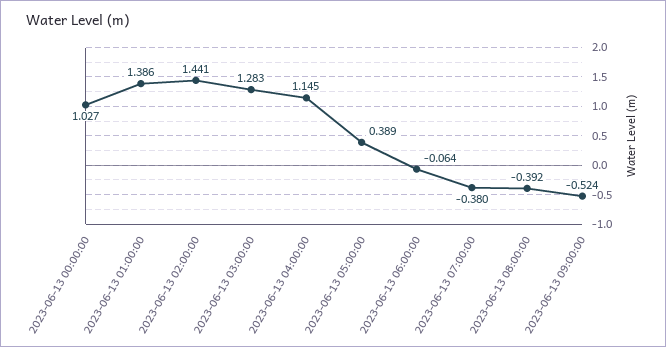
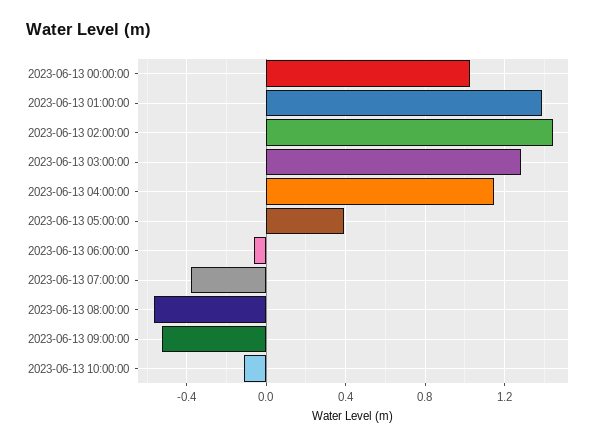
2023-06-13 08:00:00: -0.392 -> -0.55
2023-06-13 10:00:00: none -> -0.1

